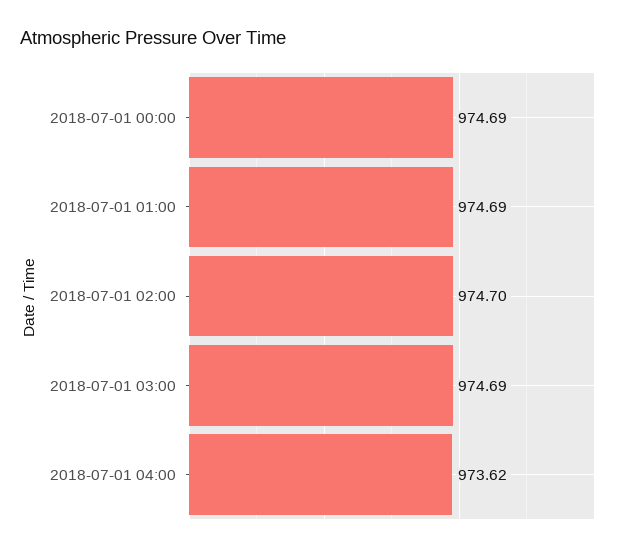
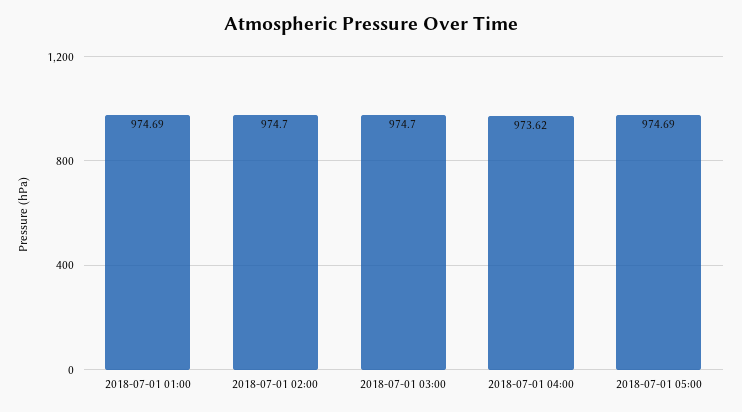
2018-07-01 00:00: 974.69 -> none
2018-07-01 03:00: 974.69 -> 974.7
2018-07-01 05:00: none -> 974.69

